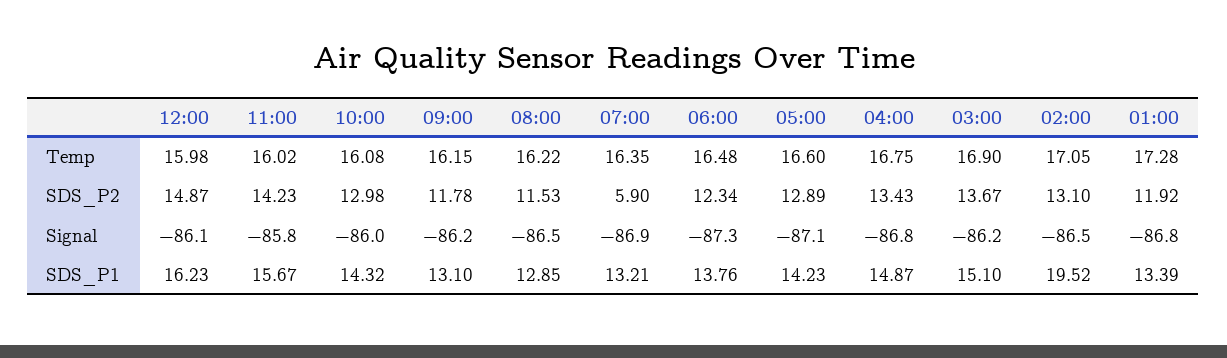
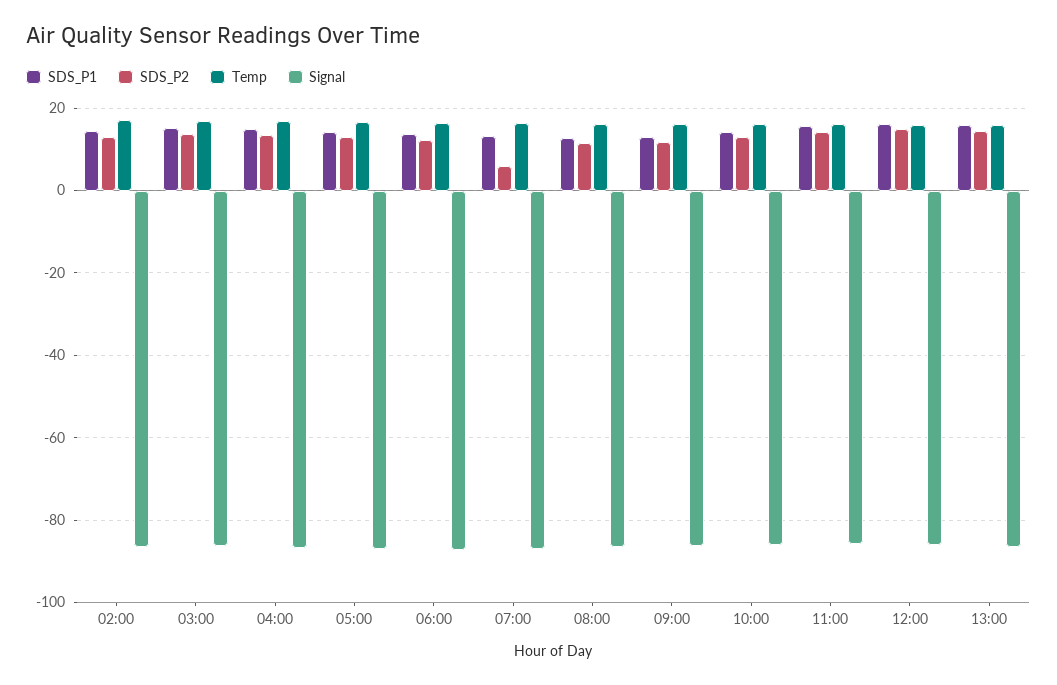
Temp, 01:00: 17.28 -> none
SDS_P2, 01:00: 11.92 -> none
Signal, 01:00: -86.8 -> none
SDS_P1, 02:00: 19.52 -> 14
SDS_P1, 01:00: 13.39 -> none
SDS_P1, 13:00: none -> 16
SDS_P2, 13:00: none -> 14
Temp, 13:00: none -> 16
Signal, 13:00: none -> -86

